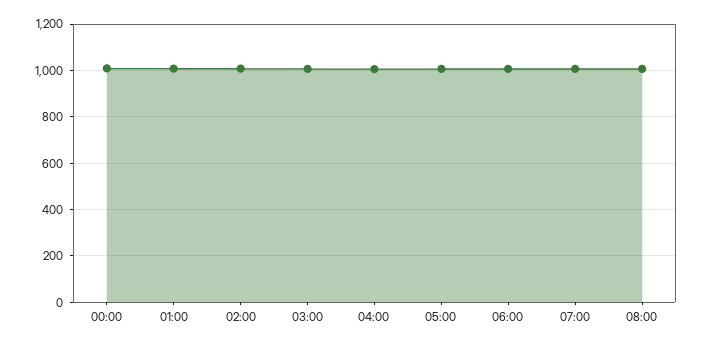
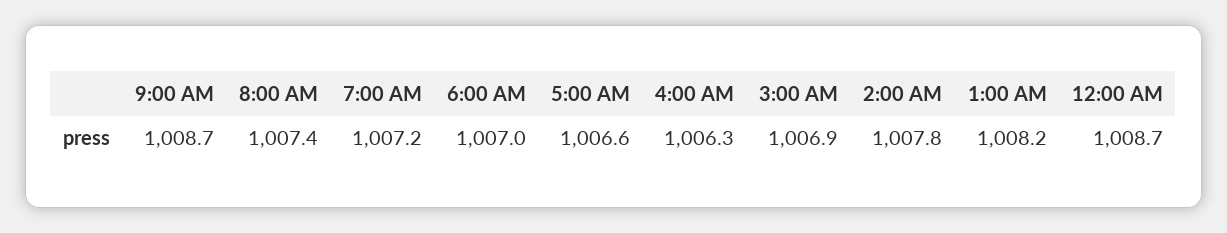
9:00 AM: none -> 1008.7

